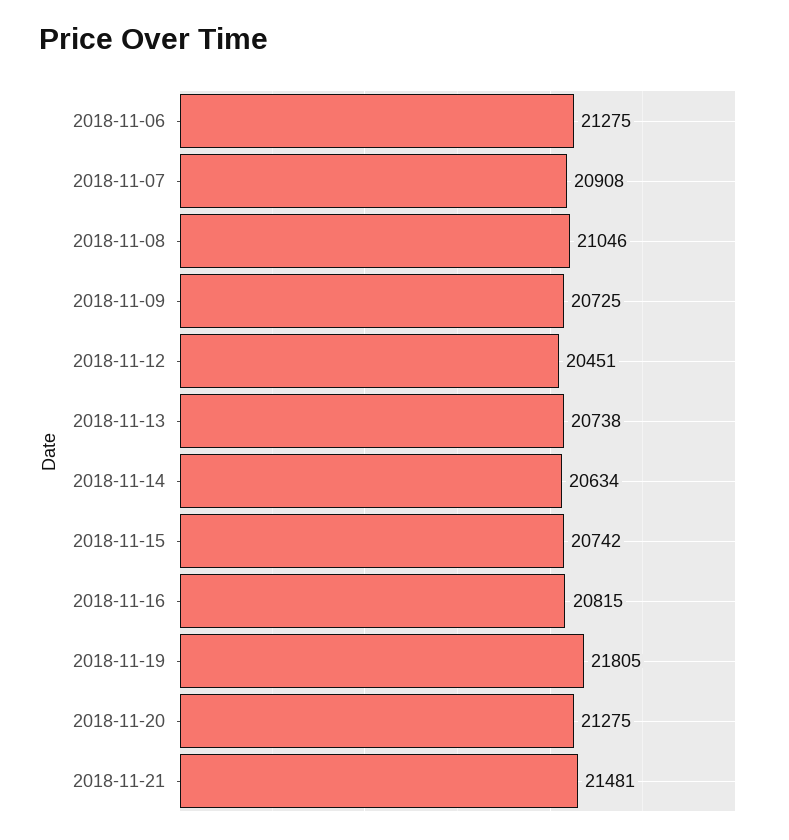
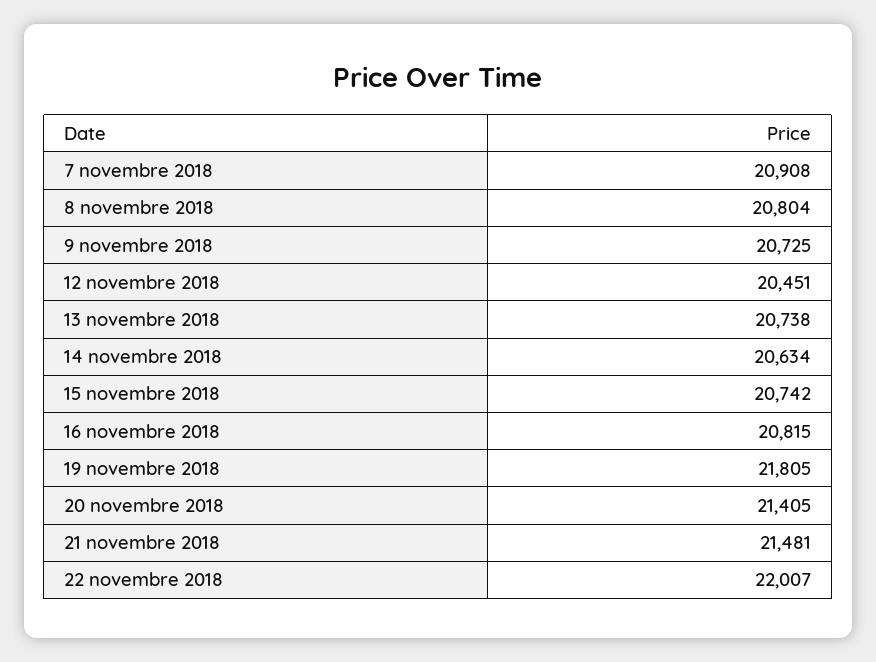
2018-11-06: 21275 -> none
2018-11-08: 21046 -> 20804
2018-11-20: 21275 -> 21405
22 novembre 2018: none -> 22007

